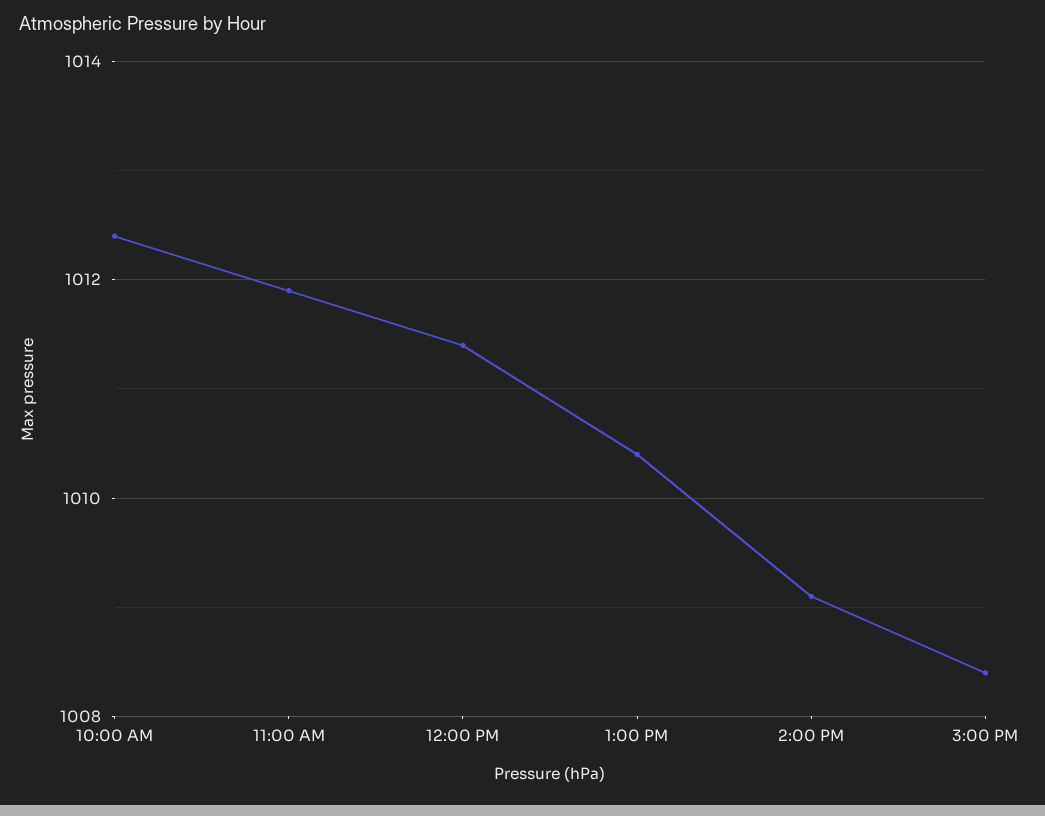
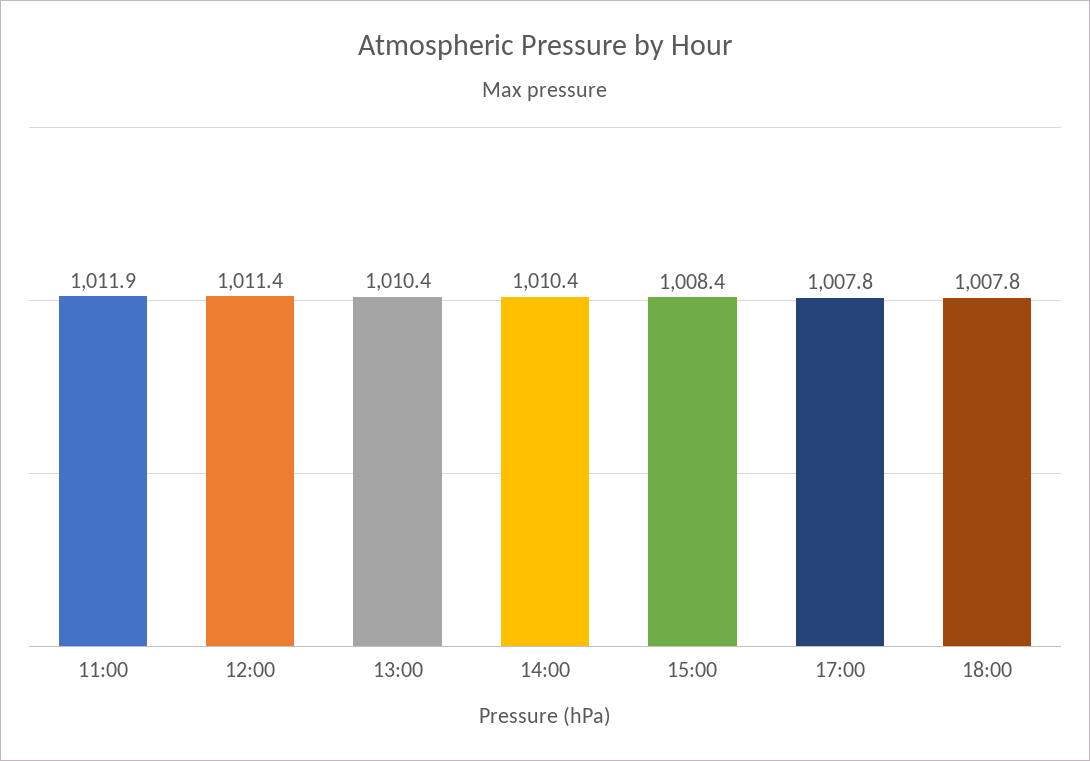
10:00 AM: 1012.5 -> none
2:00 PM: 1009 -> 1010.4
17:00: none -> 1007.8
18:00: none -> 1007.8

